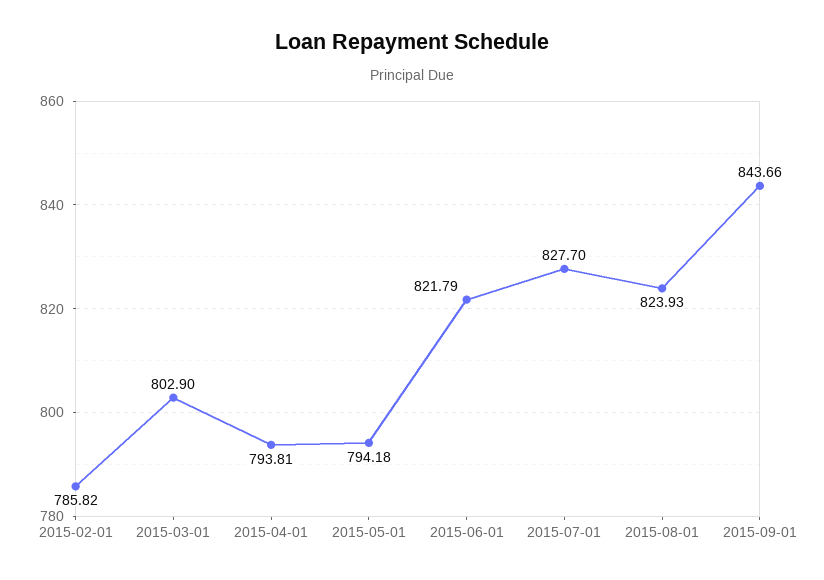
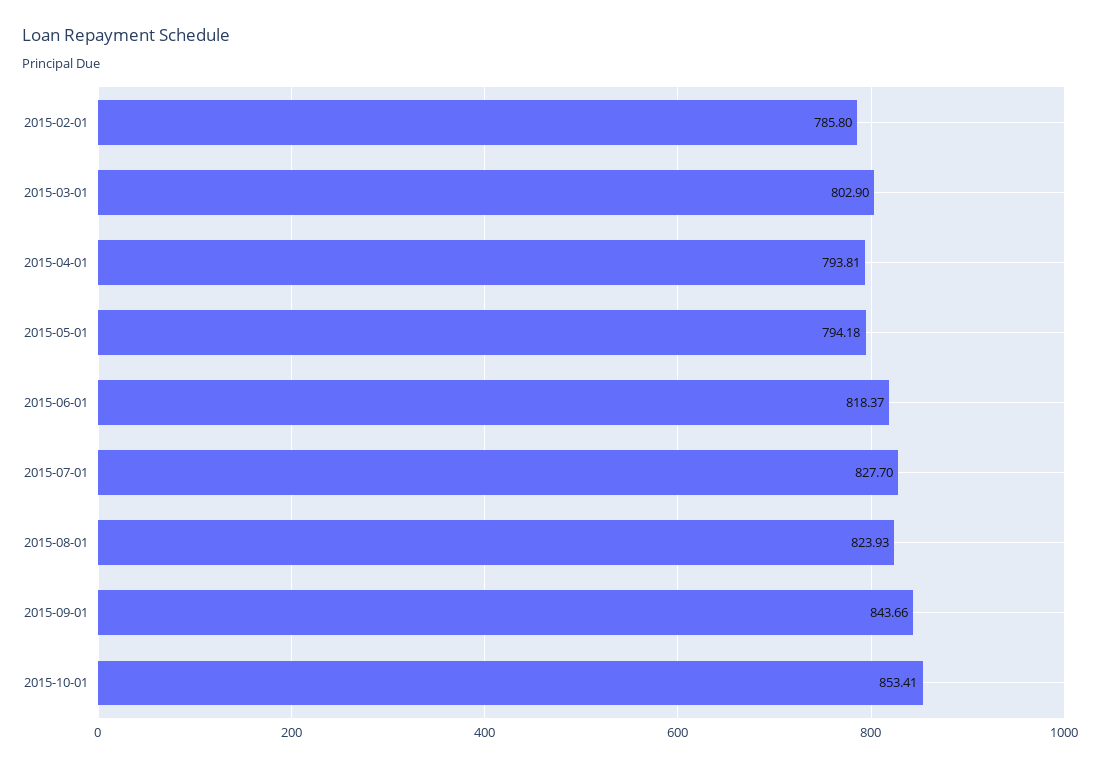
2015-02-01: 785.82 -> 785.8
2015-06-01: 821.79 -> 818.37
2015-10-01: none -> 853.41

